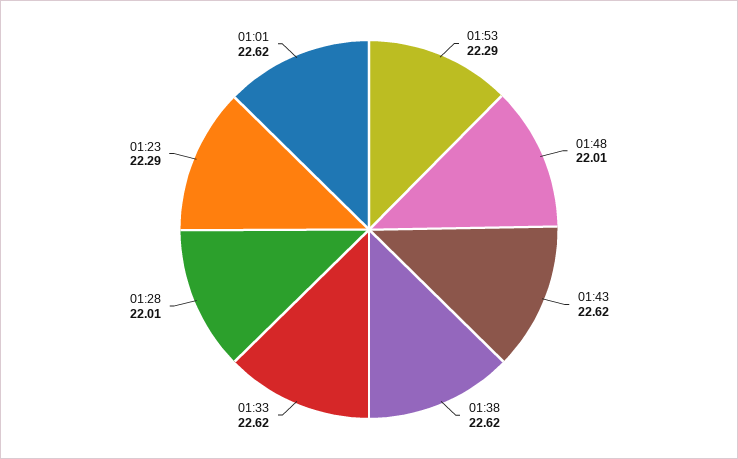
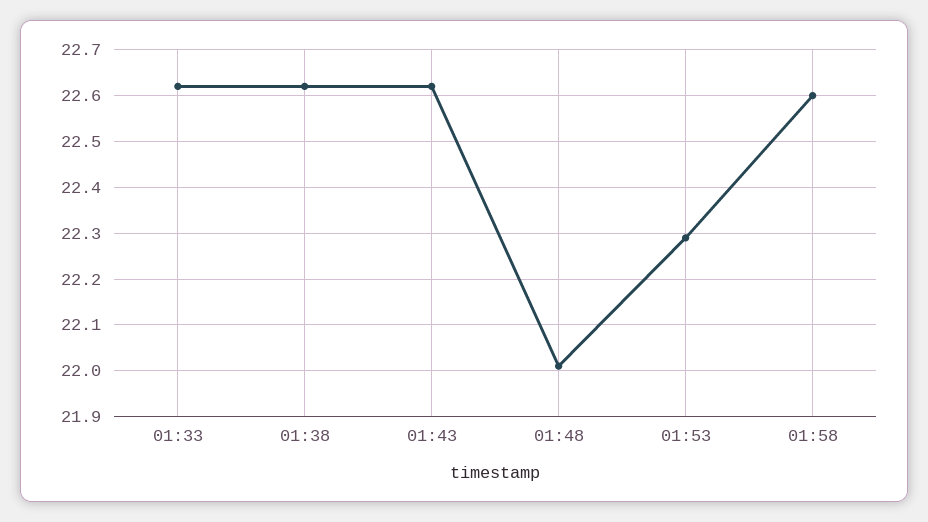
01:28: 22.01 -> none
01:23: 22.29 -> none
01:01: 22.62 -> none
01:58: none -> 22.6

